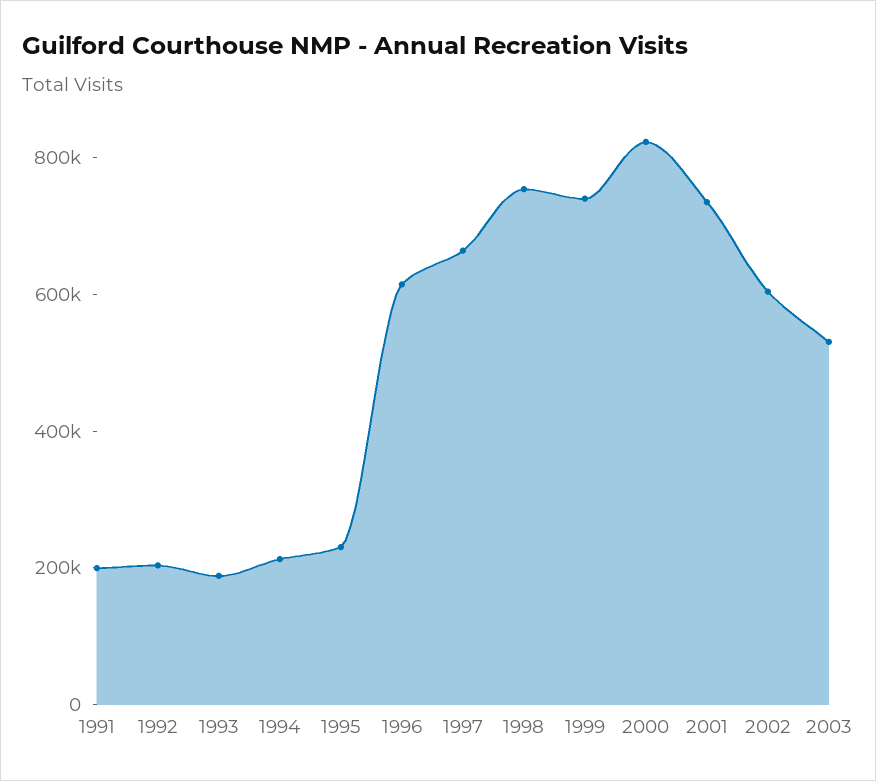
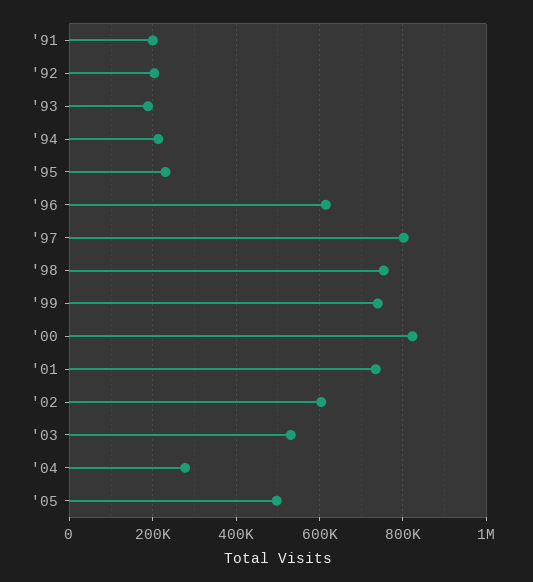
1997: 650000 -> 800000
'04: none -> 280000
'05: none -> 500000

